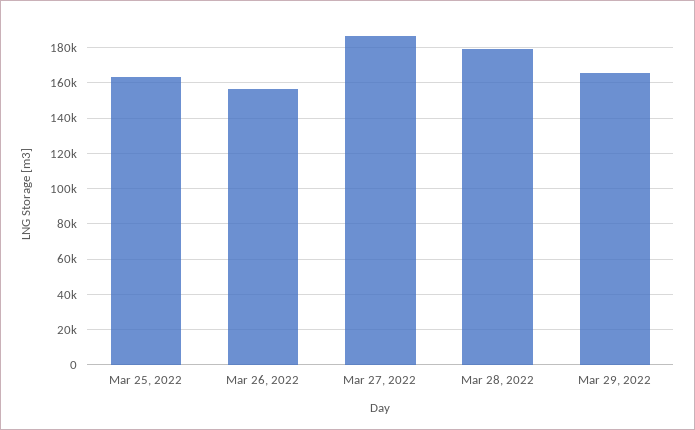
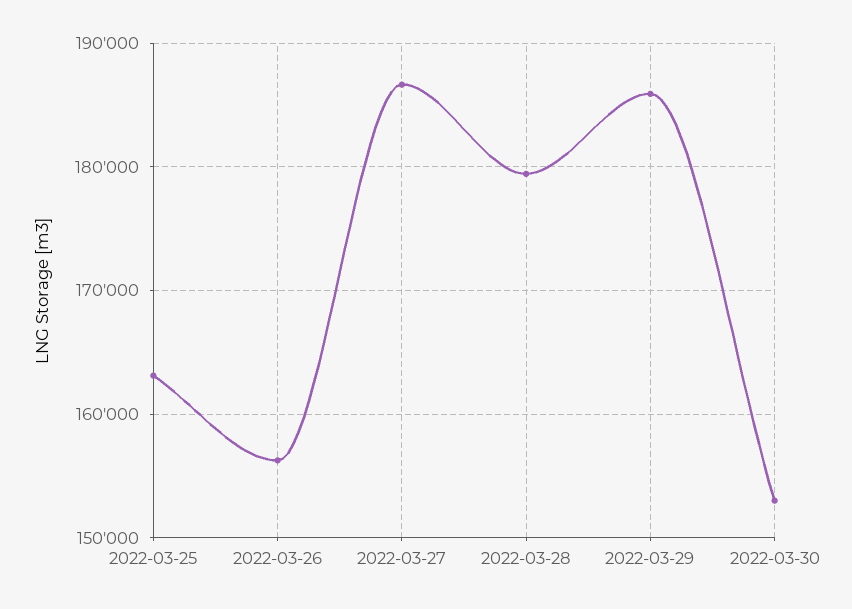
Mar 29, 2022: 165000 -> 186000
2022-03-30: none -> 153000

